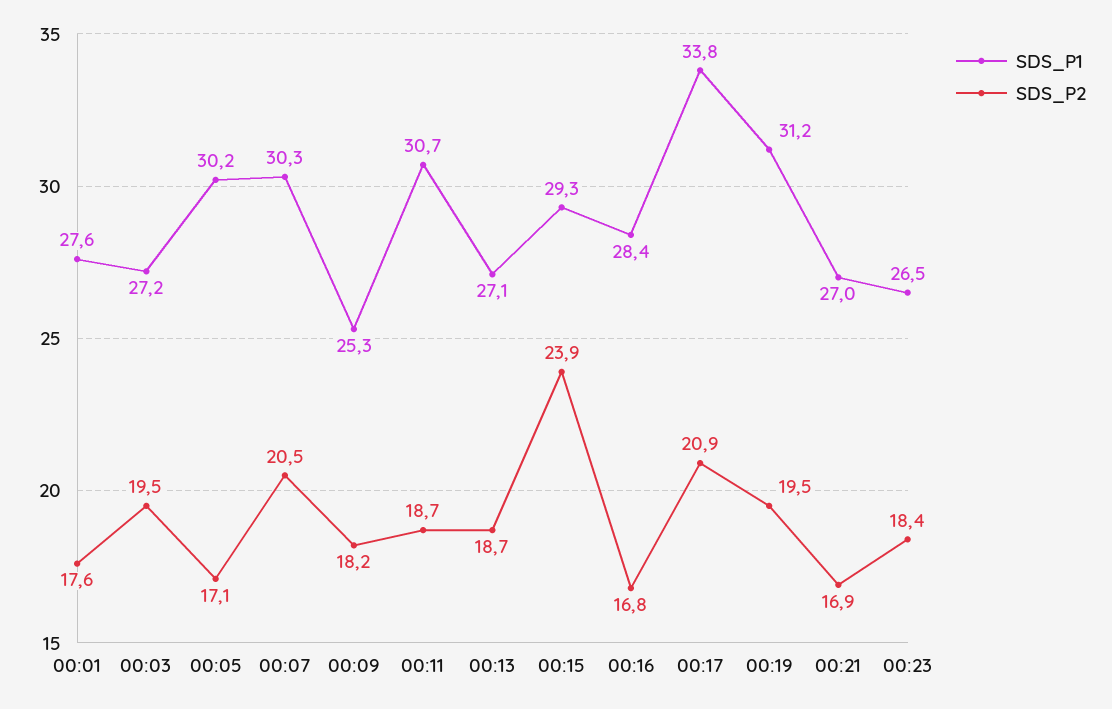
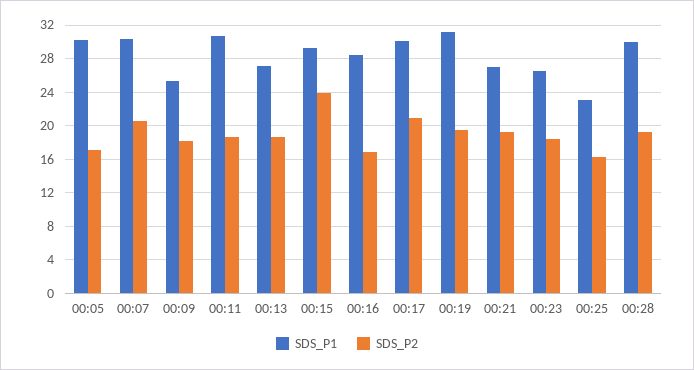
SDS_P1, 00:01: 27.6 -> none
SDS_P2, 00:01: 17.6 -> none
SDS_P1, 00:03: 27.2 -> none
SDS_P2, 00:03: 19.5 -> none
SDS_P1, 00:17: 33.8 -> 30
SDS_P2, 00:21: 16.9 -> 19
SDS_P1, 00:25: none -> 23
SDS_P2, 00:25: none -> 16
SDS_P1, 00:28: none -> 30
SDS_P2, 00:28: none -> 19

